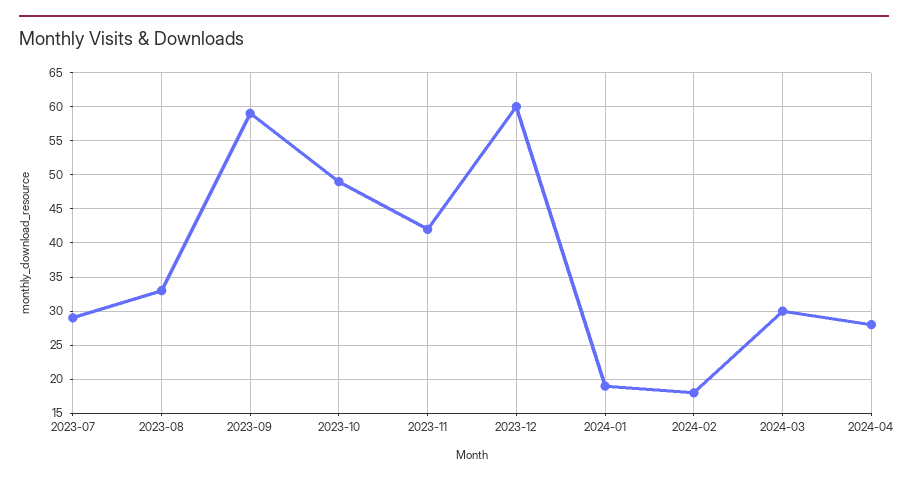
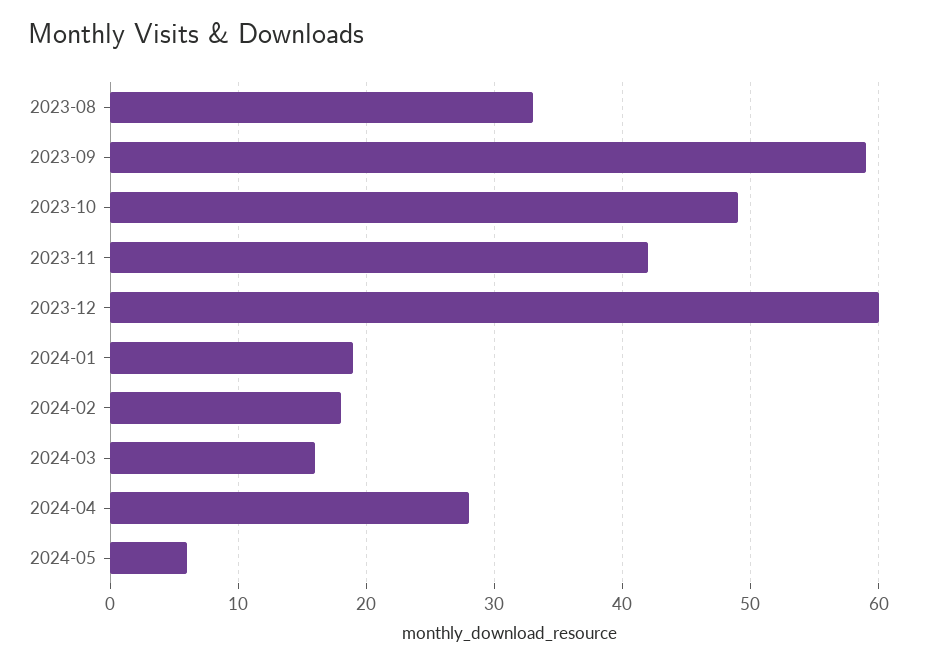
2023-07: 29 -> none
2024-03: 30 -> 16
2024-05: none -> 6

